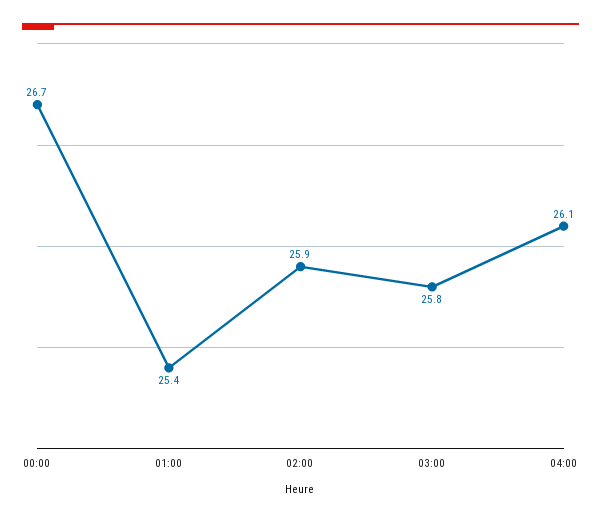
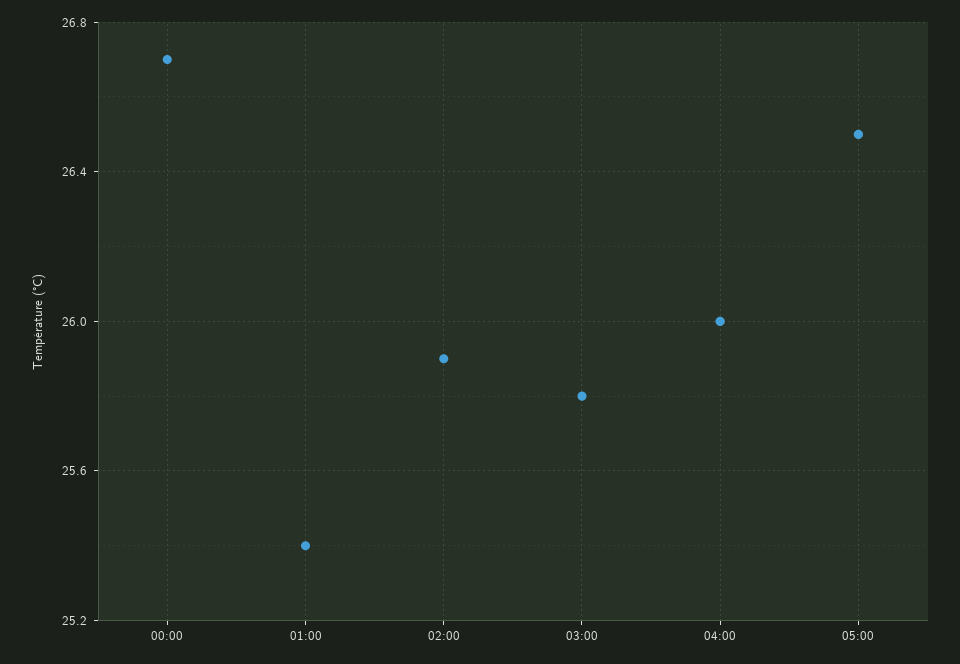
04:00: 26.1 -> 26
05:00: none -> 26.5

